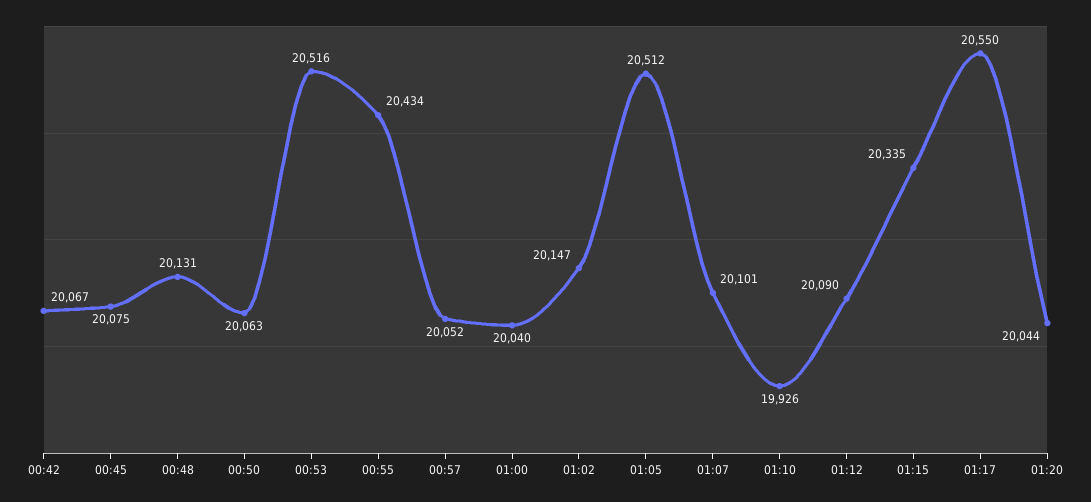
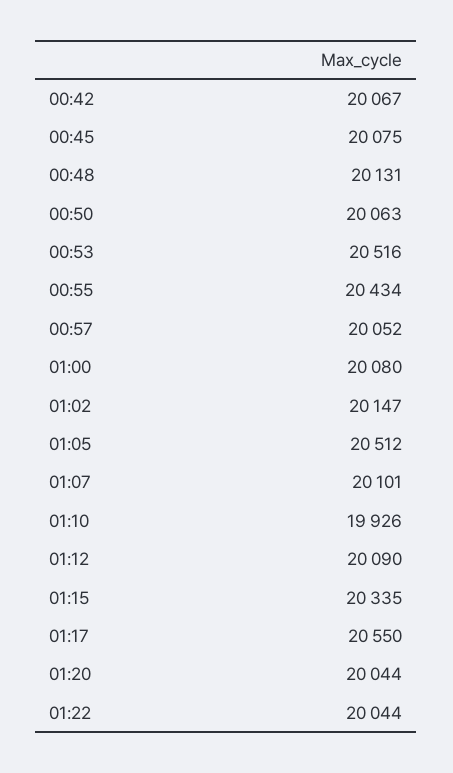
01:00: 20040 -> 20080
01:22: none -> 20044

